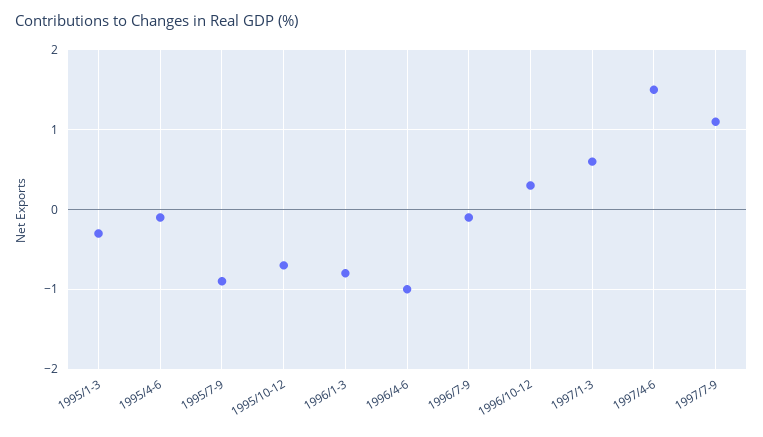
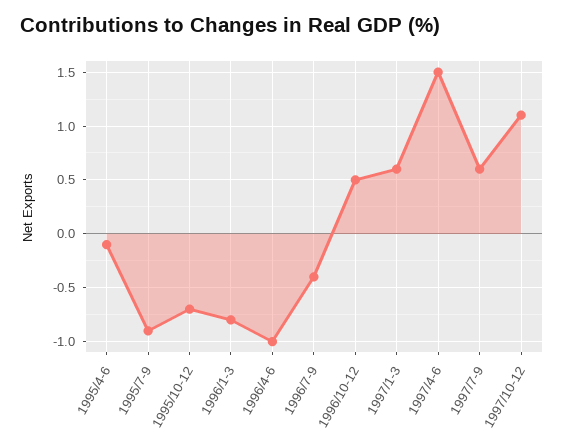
1995/1-3: -0.3 -> none
1996/7-9: -0.1 -> -0.4
1996/10-12: 0.3 -> 0.5
1997/7-9: 1.1 -> 0.6
1997/10-12: none -> 1.1

